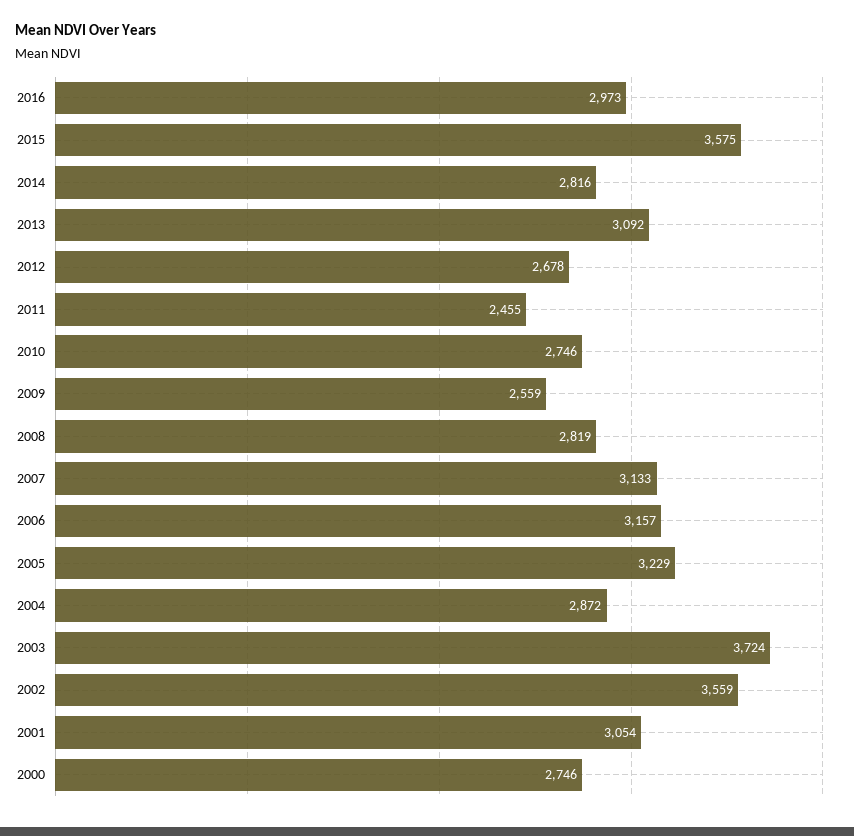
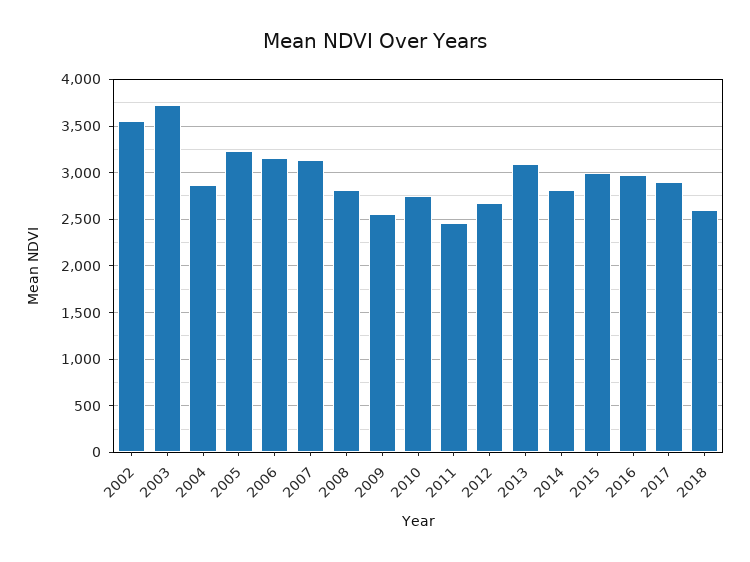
2015: 3575 -> 3000
2001: 3054 -> none
2000: 2746 -> none
2017: none -> 2900
2018: none -> 2600

